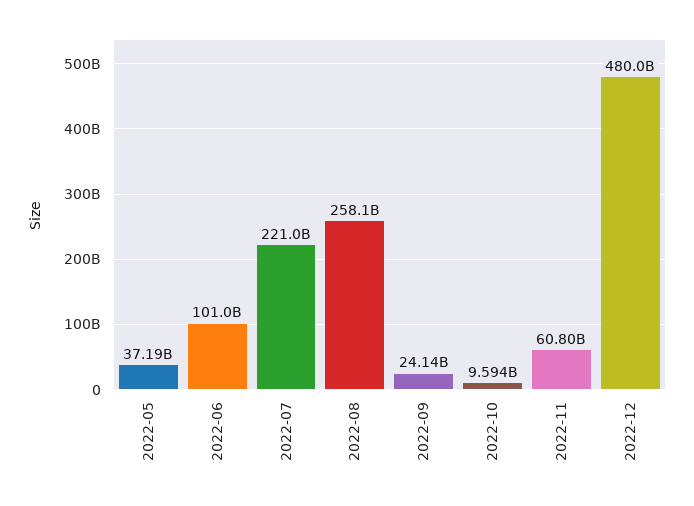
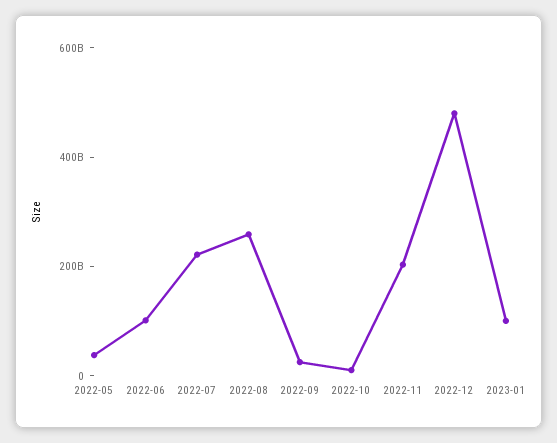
2022-11: 60800000000 -> 200000000000
2023-01: none -> 100000000000

